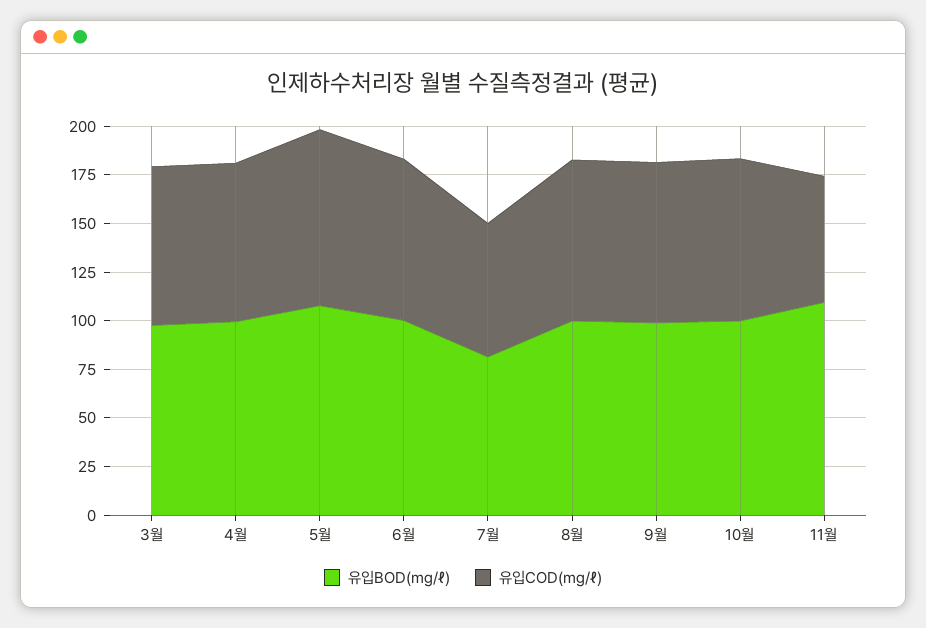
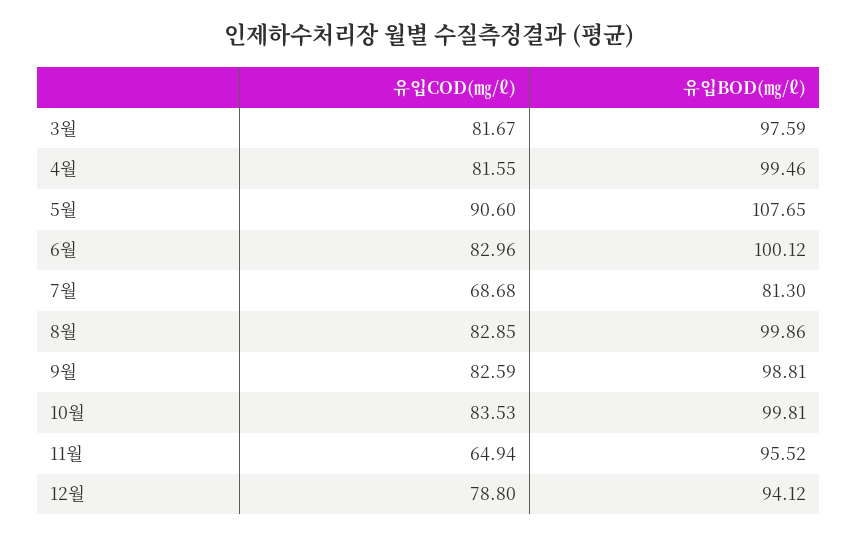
유입BOD(㎎/ℓ), 11월: 110 -> 95.52
유입COD(㎎/ℓ), 12월: none -> 78.8
유입BOD(㎎/ℓ), 12월: none -> 94.12

